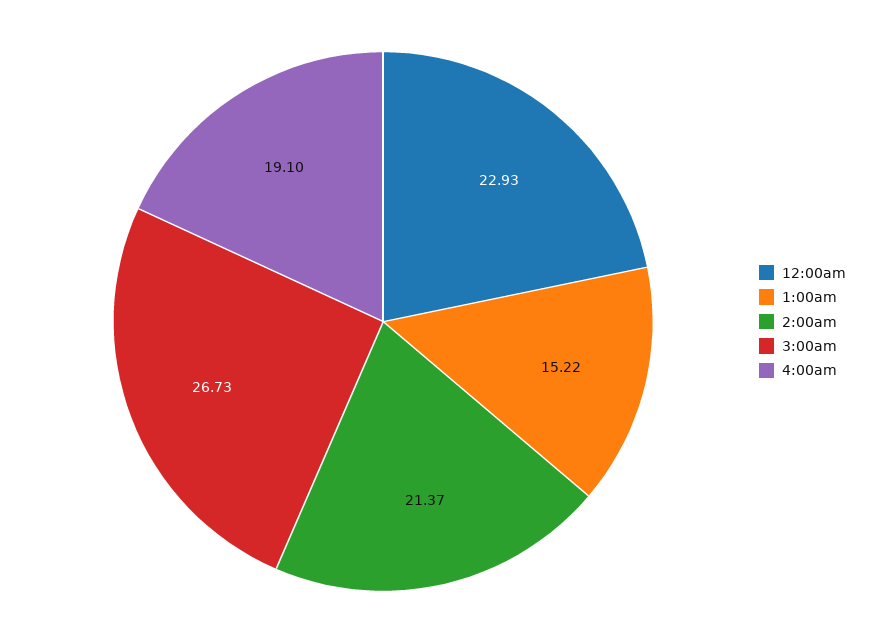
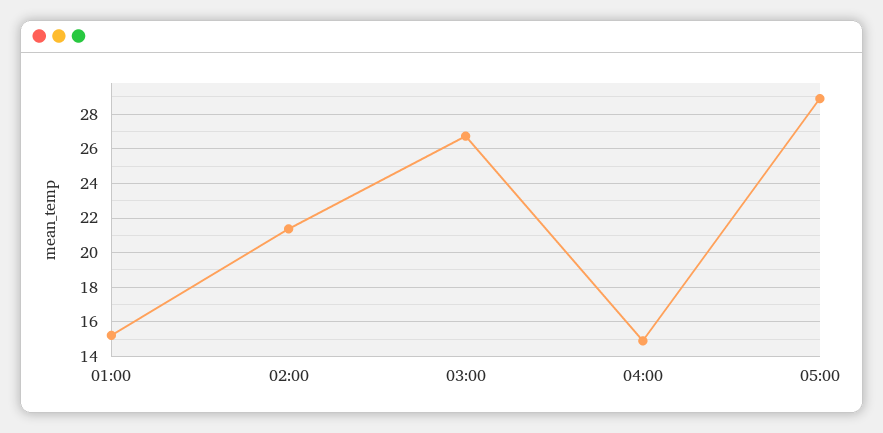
12:00am: 22.93 -> none
4:00am: 19.1 -> 15
05:00: none -> 29

